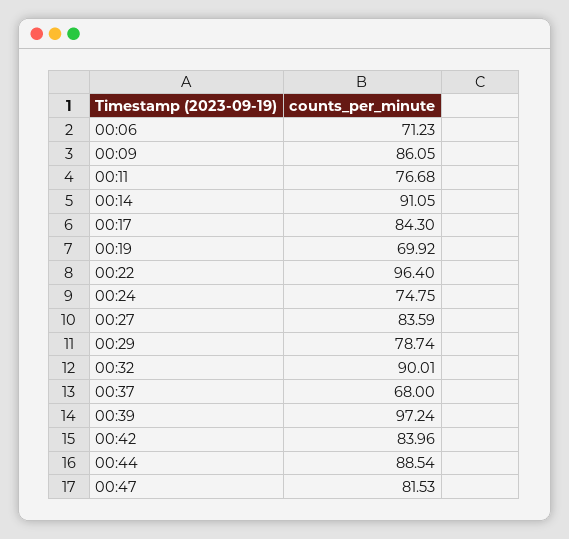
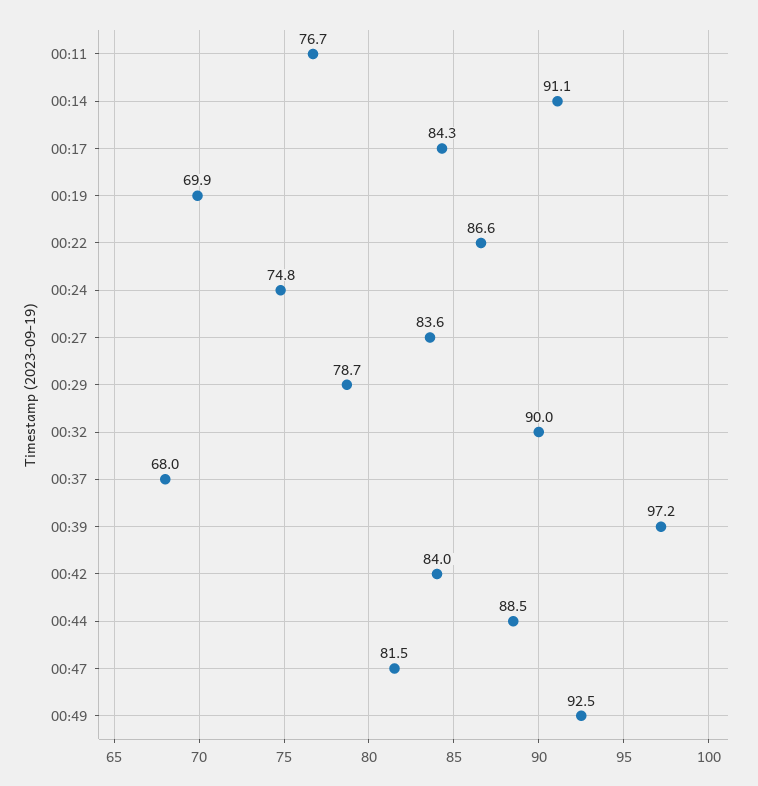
00:06: 71.23 -> none
00:09: 86.05 -> none
00:22: 96.4 -> 86.6
00:49: none -> 92.5

